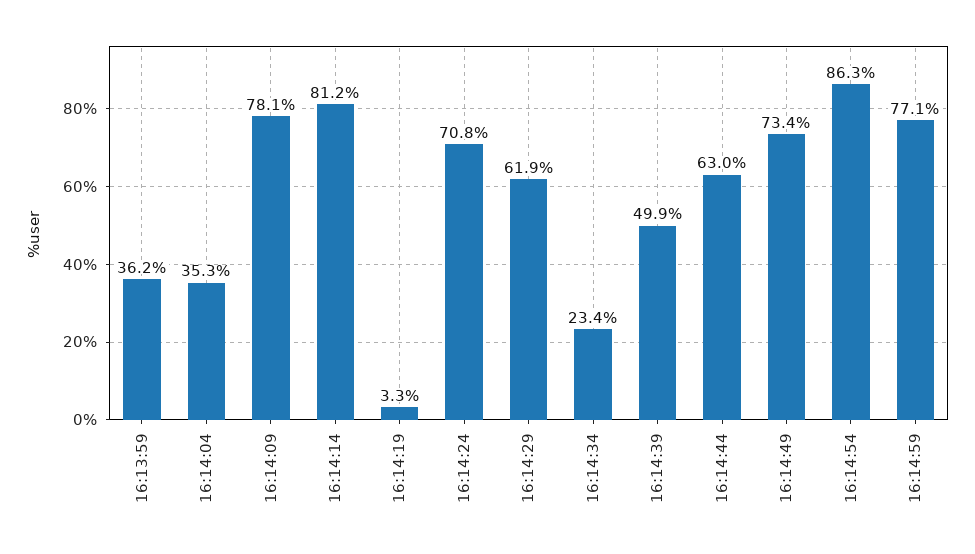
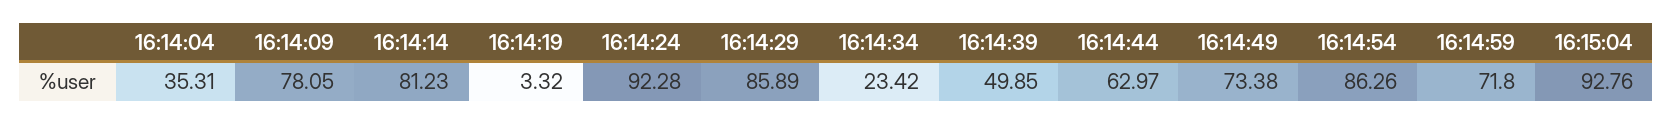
16:13:59: 36.2 -> none
16:14:24: 70.8 -> 92.28
16:14:29: 61.9 -> 85.89
16:14:59: 77.1 -> 71.8
16:15:04: none -> 92.76

